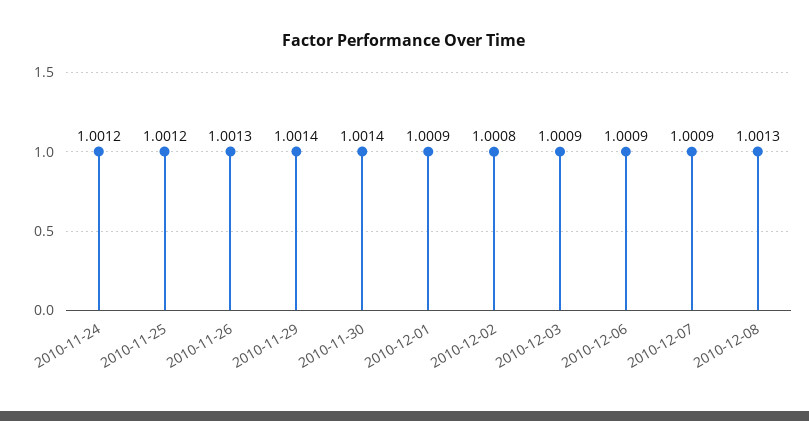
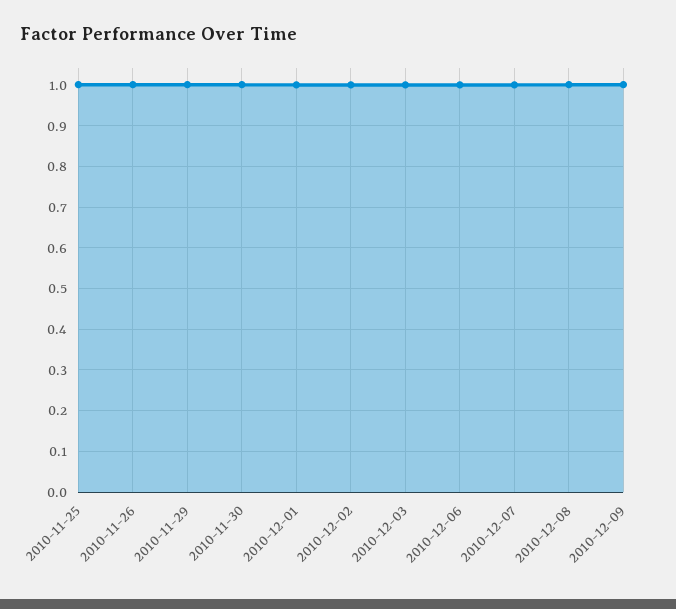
2010-11-24: 1.0012 -> none
2010-12-09: none -> 1

